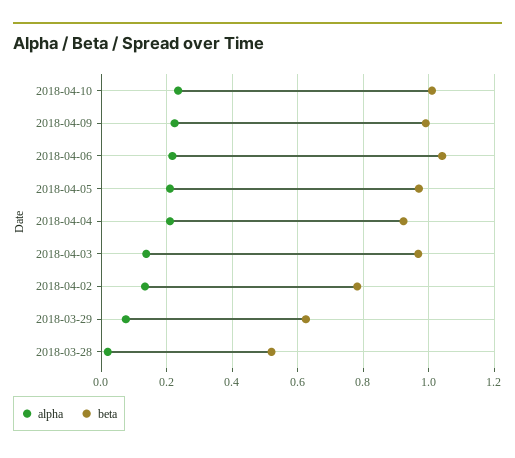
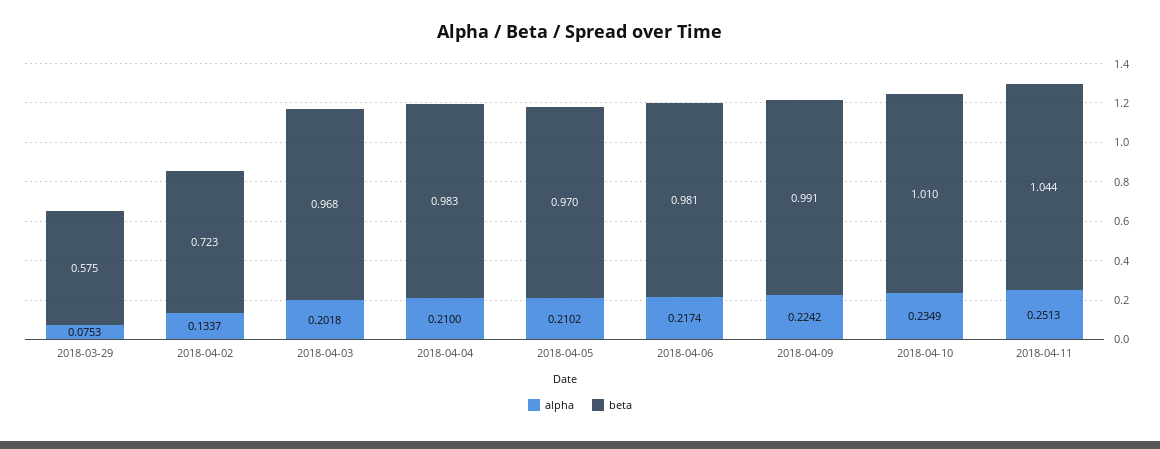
beta, 2018-04-06: 1.04 -> 0.981
beta, 2018-04-04: 0.92 -> 0.983
alpha, 2018-04-03: 0.14 -> 0.2018
beta, 2018-04-02: 0.78 -> 0.723
beta, 2018-03-29: 0.62 -> 0.575
alpha, 2018-03-28: 0.02 -> none
beta, 2018-03-28: 0.52 -> none
alpha, 2018-04-11: none -> 0.2513
beta, 2018-04-11: none -> 1.044

